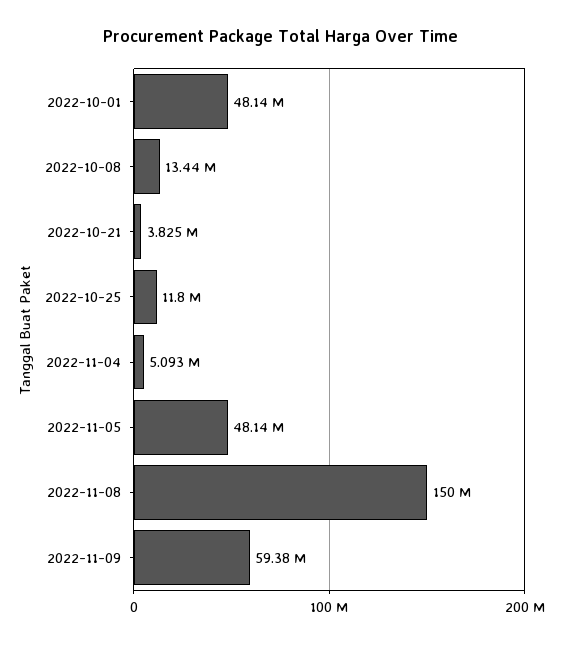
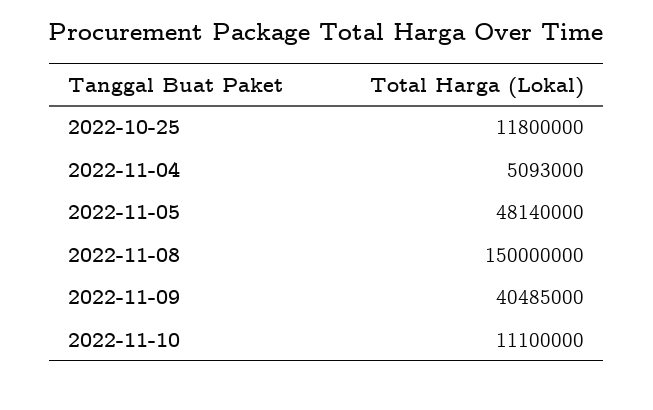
2022-10-01: 48140000 -> none
2022-10-08: 13440000 -> none
2022-10-21: 3825000 -> none
2022-11-09: 59380000 -> 40485000
2022-11-10: none -> 11100000

